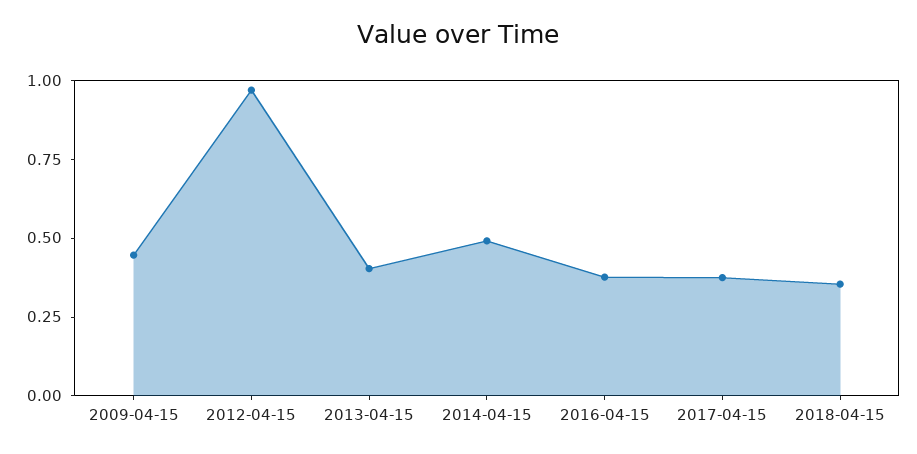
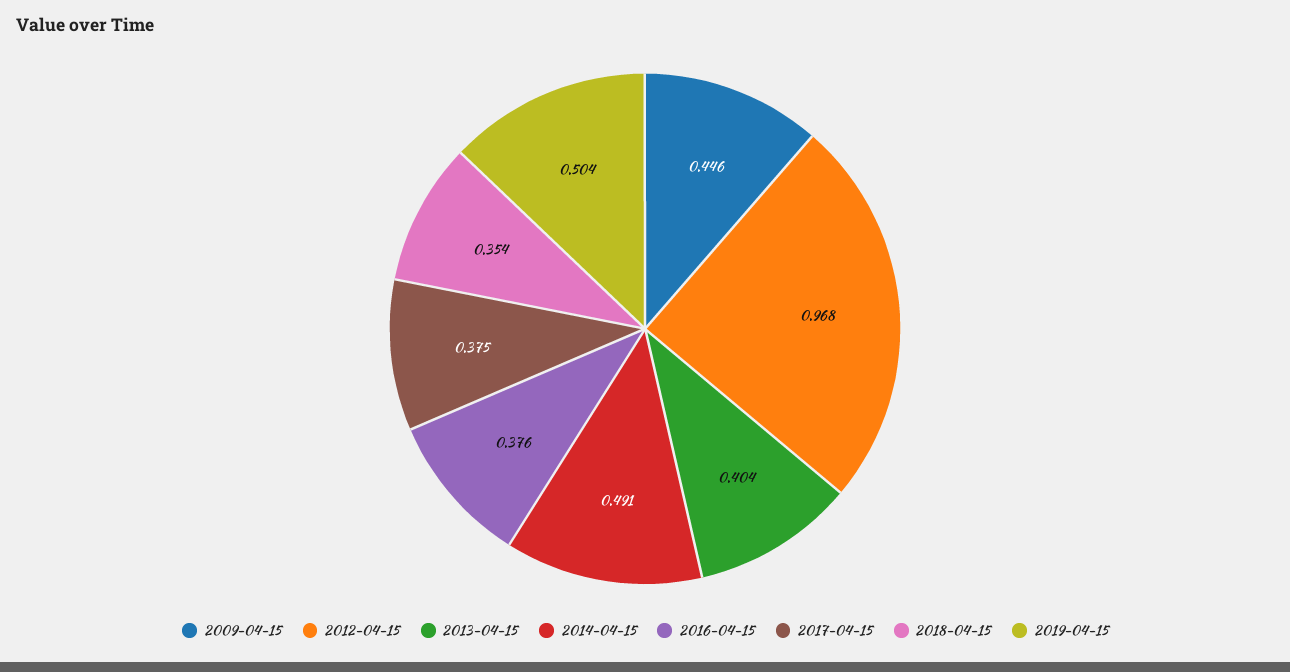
2019-04-15: none -> 0.504

